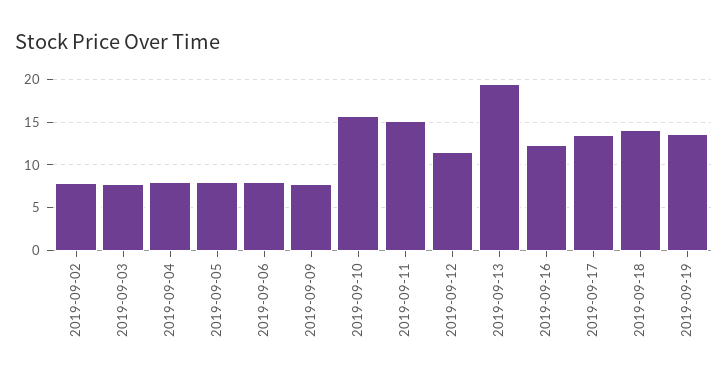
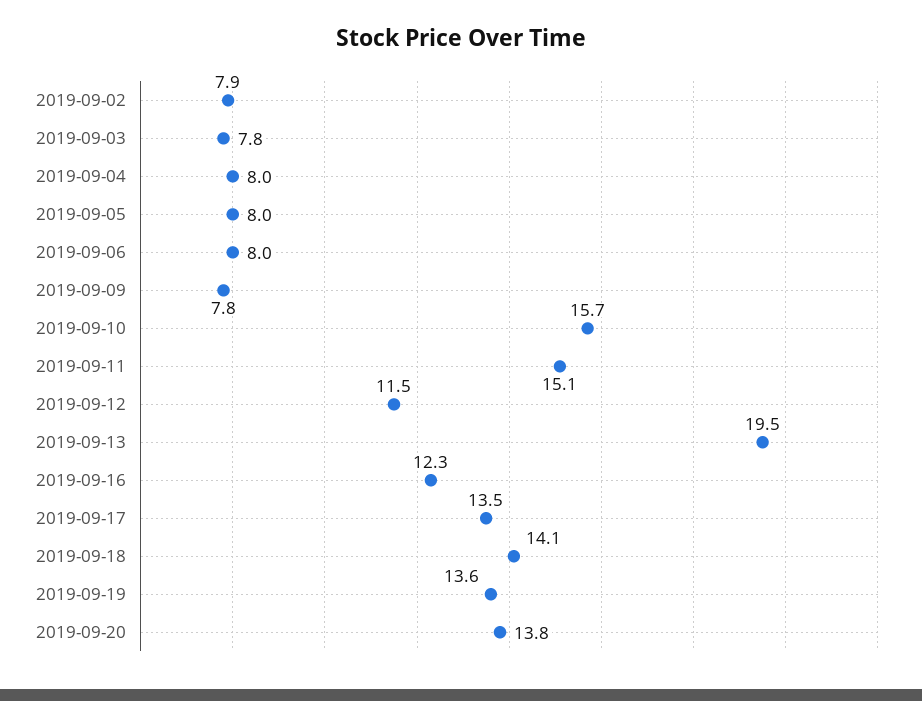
2019-09-20: none -> 13.8

